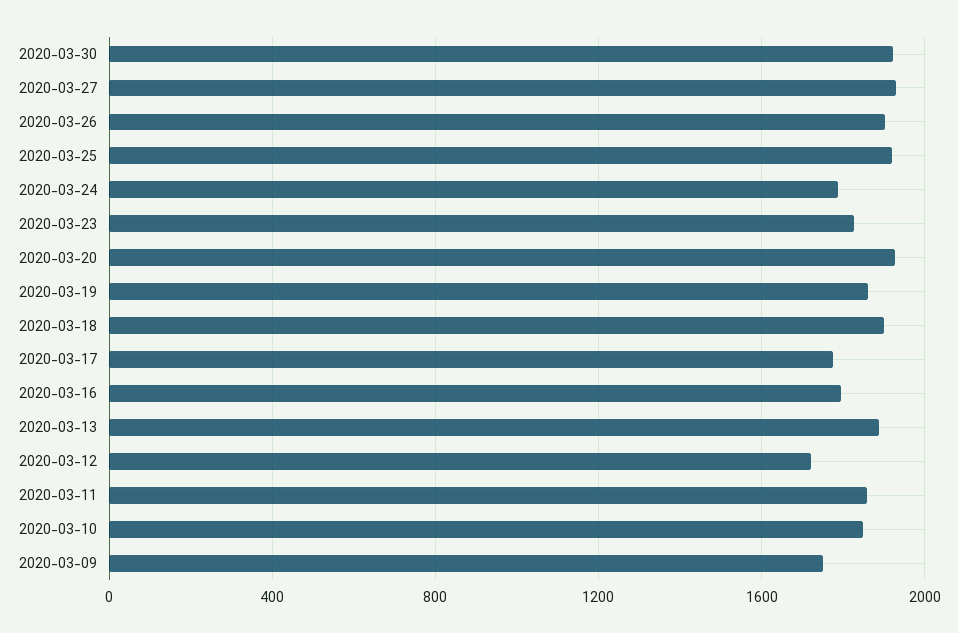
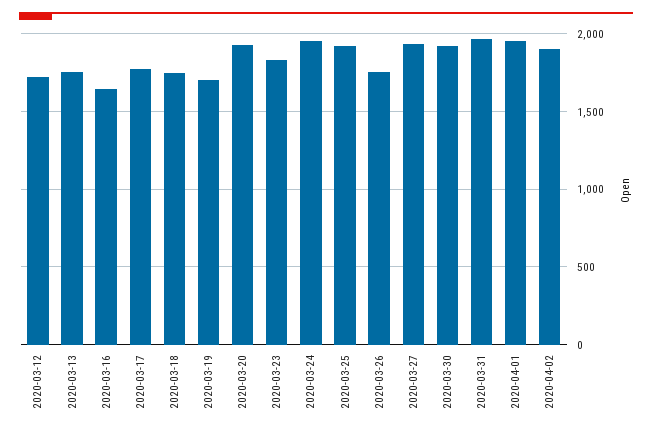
2020-03-26: 1900 -> 1750
2020-03-24: 1800 -> 1950
2020-03-19: 1850 -> 1700
2020-03-18: 1900 -> 1750
2020-03-16: 1800 -> 1650
2020-03-13: 1900 -> 1750
2020-03-11: 1850 -> none
2020-03-10: 1850 -> none
2020-03-09: 1750 -> none
2020-03-31: none -> 1950
2020-04-01: none -> 1950
2020-04-02: none -> 1900

